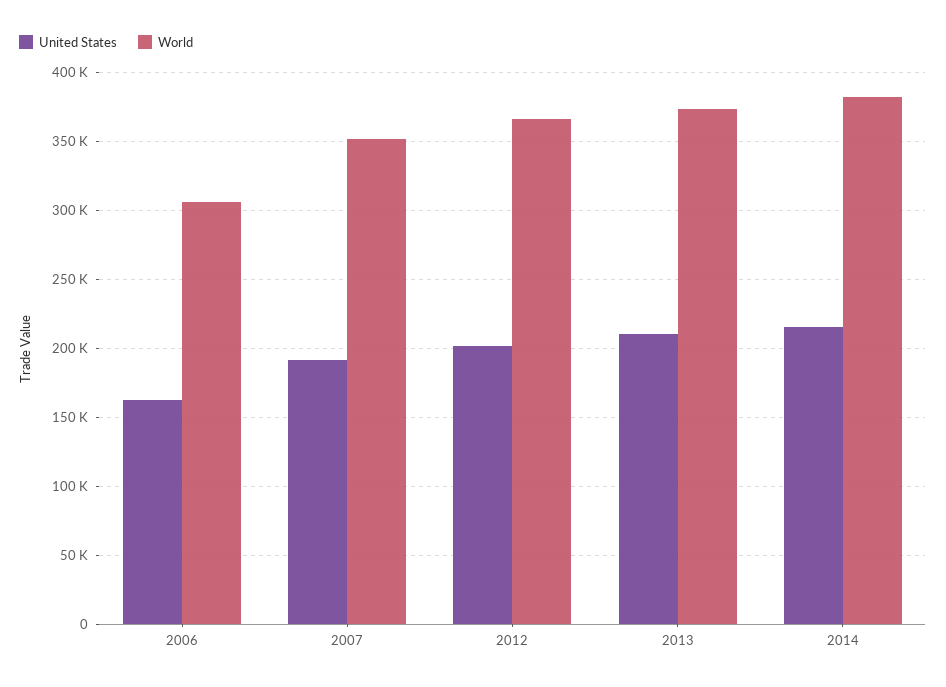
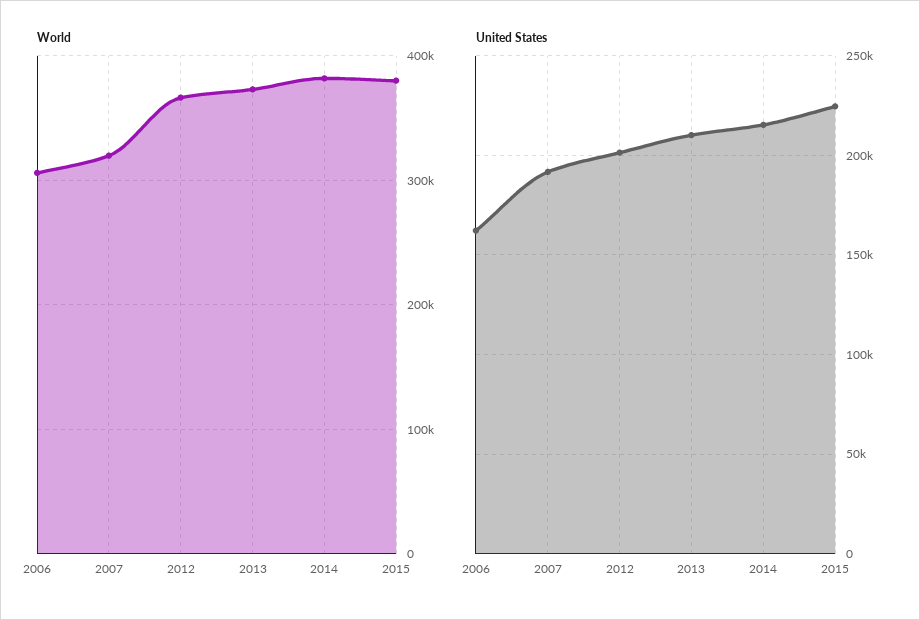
World, 2007: 350000 -> 320000
World, 2015: none -> 380000
United States, 2015: none -> 225000

